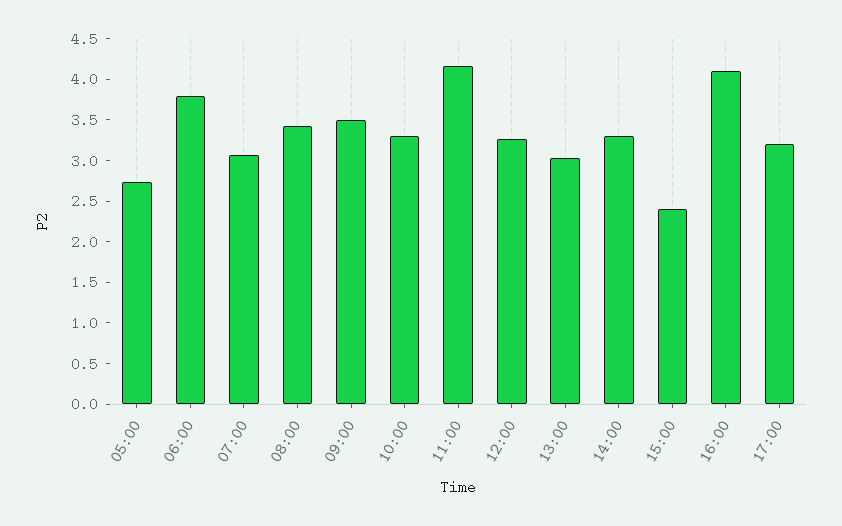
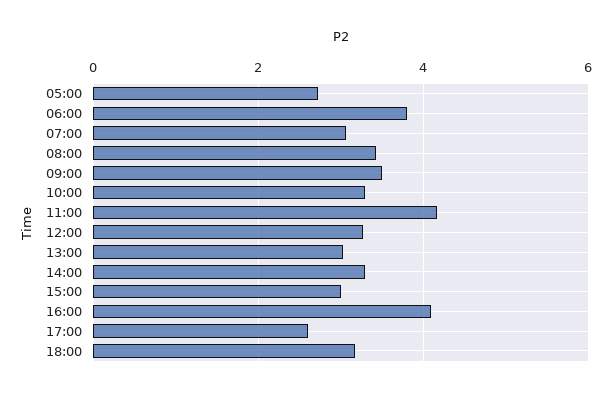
15:00: 2.4 -> 3
17:00: 3.2 -> 2.6
18:00: none -> 3.2

